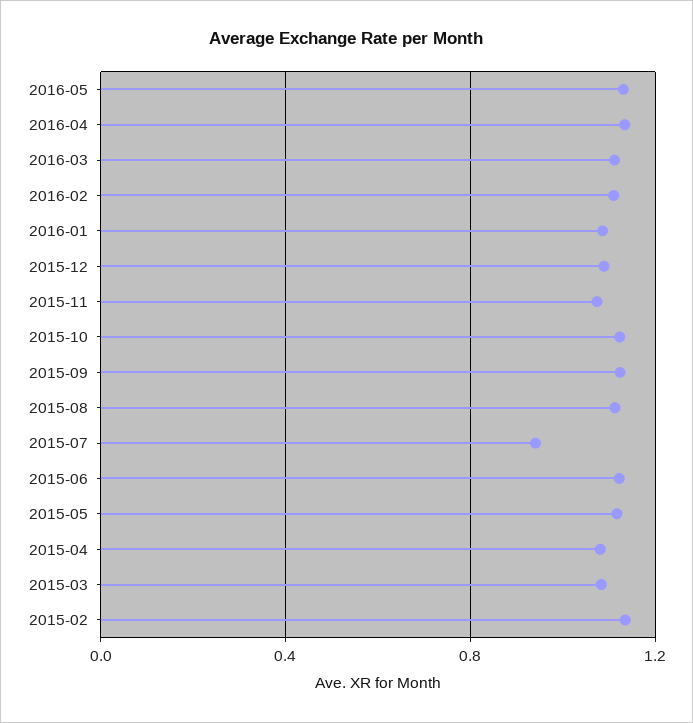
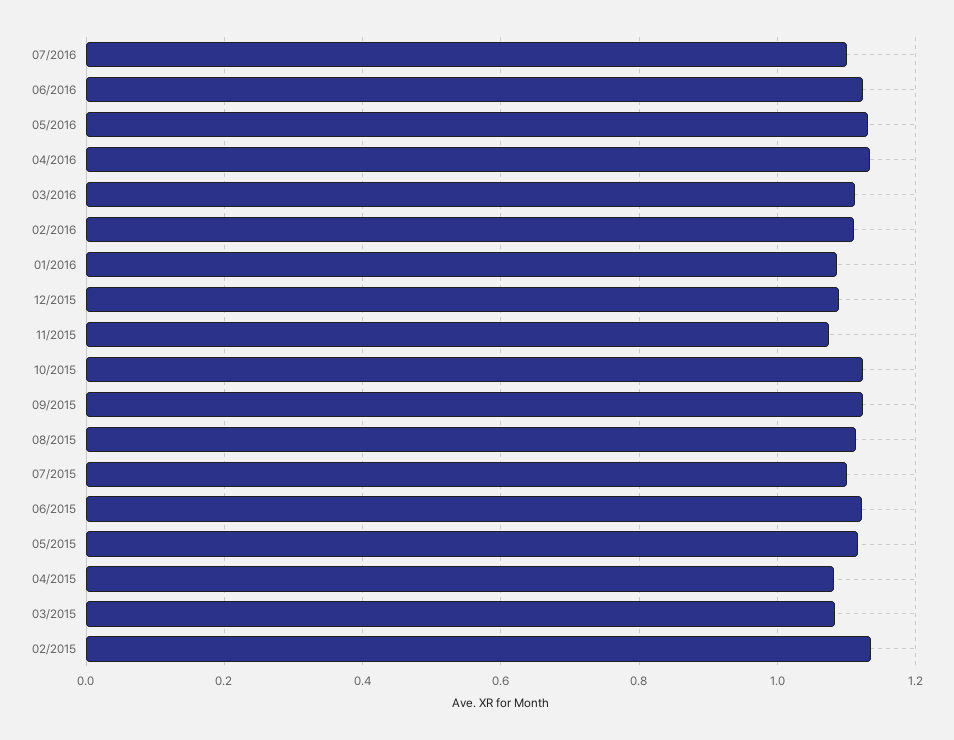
2015-07: 0.95 -> 1.1
07/2016: none -> 1.1
06/2016: none -> 1.12

